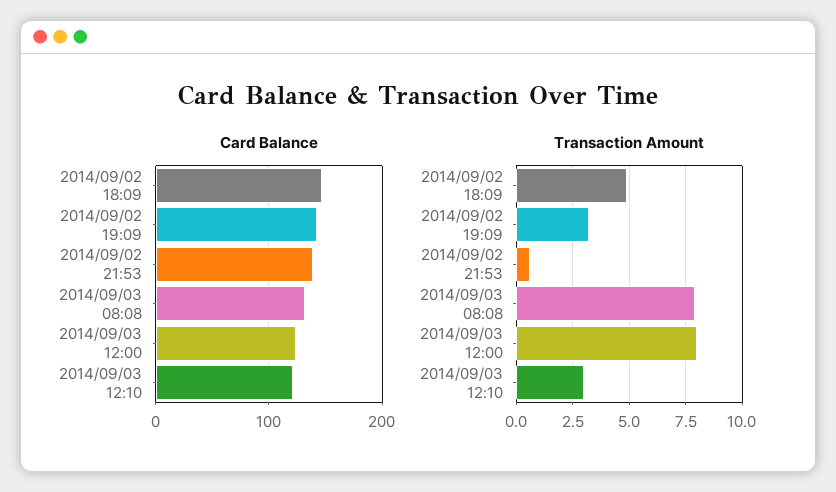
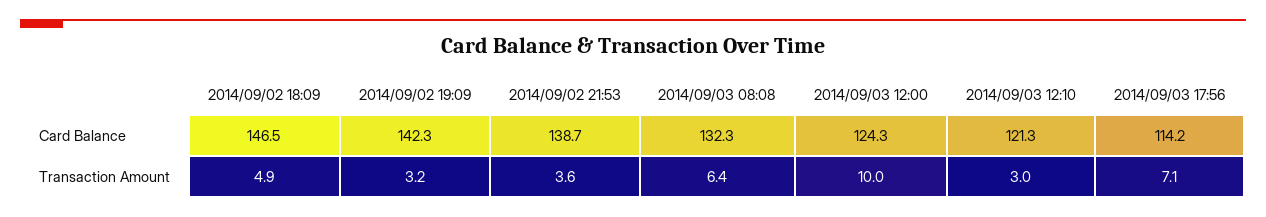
Transaction Amount, 2014/09/02 21:53: 0.5 -> 3.6
Transaction Amount, 2014/09/03 08:08: 8 -> 6.4
Transaction Amount, 2014/09/03 12:00: 8 -> 10
Card Balance, 2014/09/03 17:56: none -> 114.2
Transaction Amount, 2014/09/03 17:56: none -> 7.1

